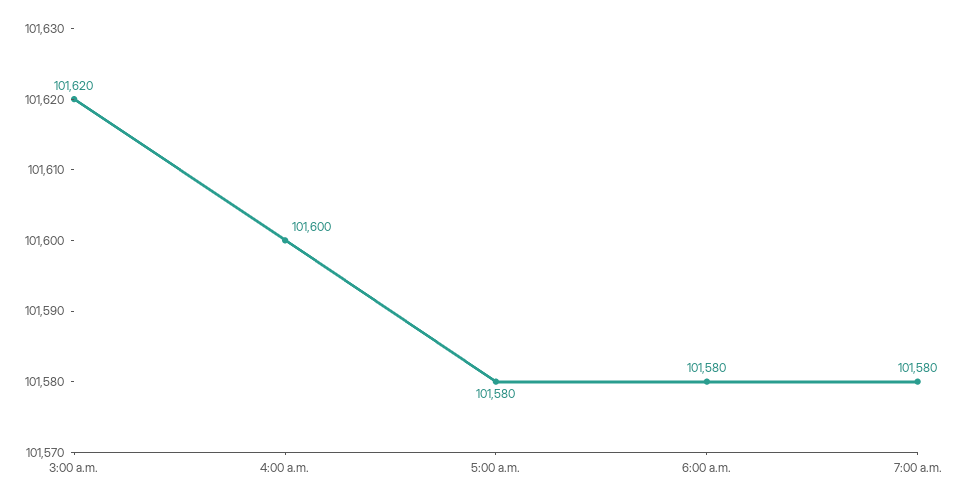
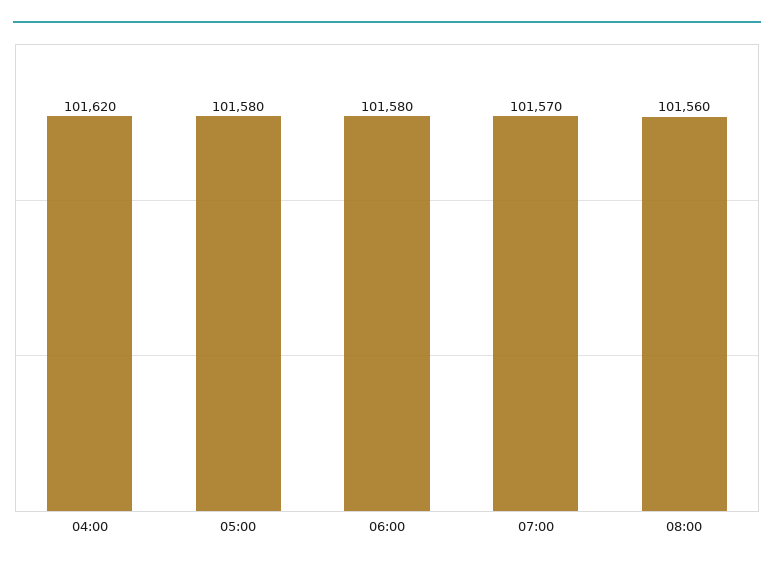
3:00 a.m.: 101620 -> none
4:00 a.m.: 101600 -> 101620
7:00 a.m.: 101580 -> 101570
08:00: none -> 101560

